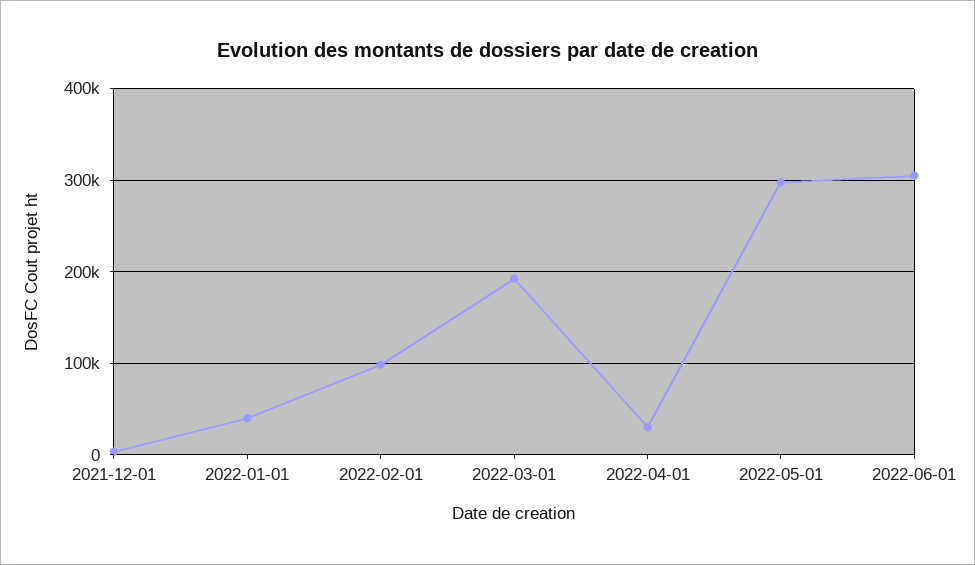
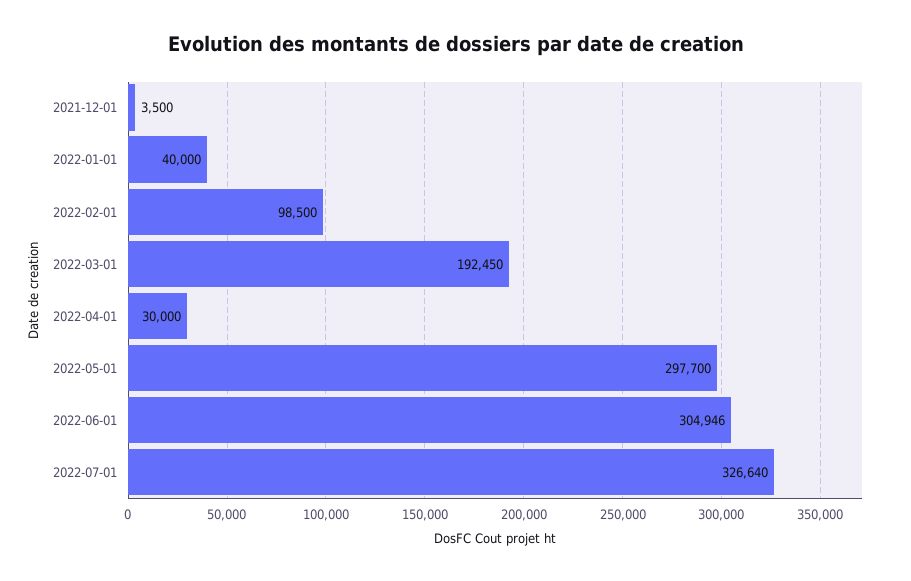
2022-07-01: none -> 326640

